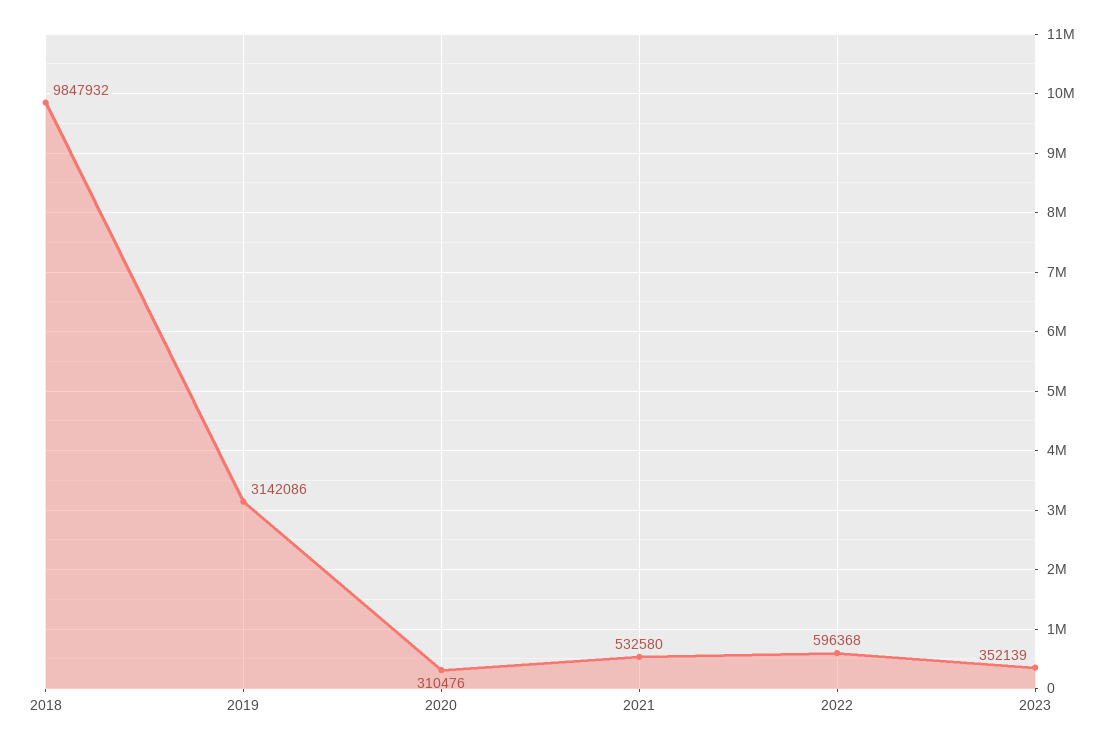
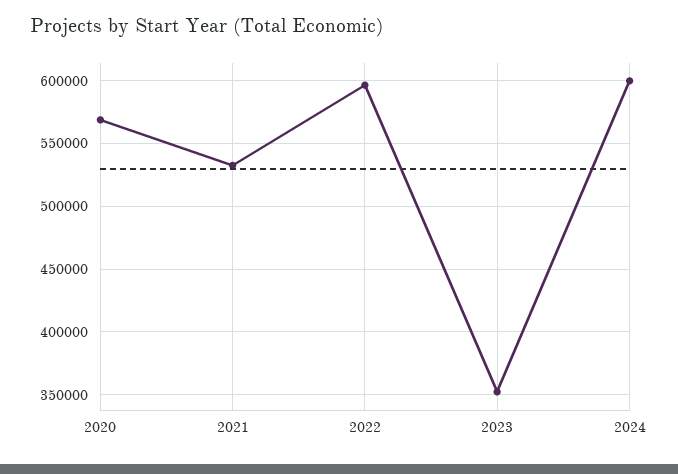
2018: 9847932 -> none
2019: 3142086 -> none
2020: 310476 -> 570000
2024: none -> 600000

